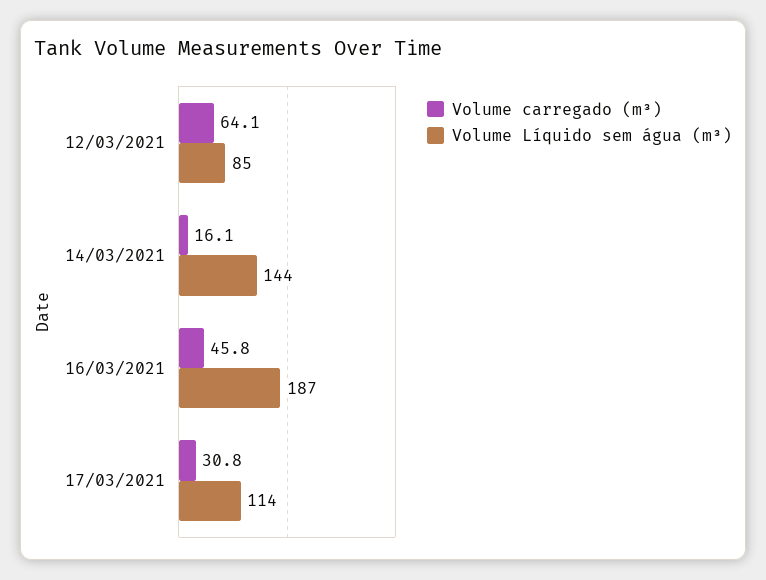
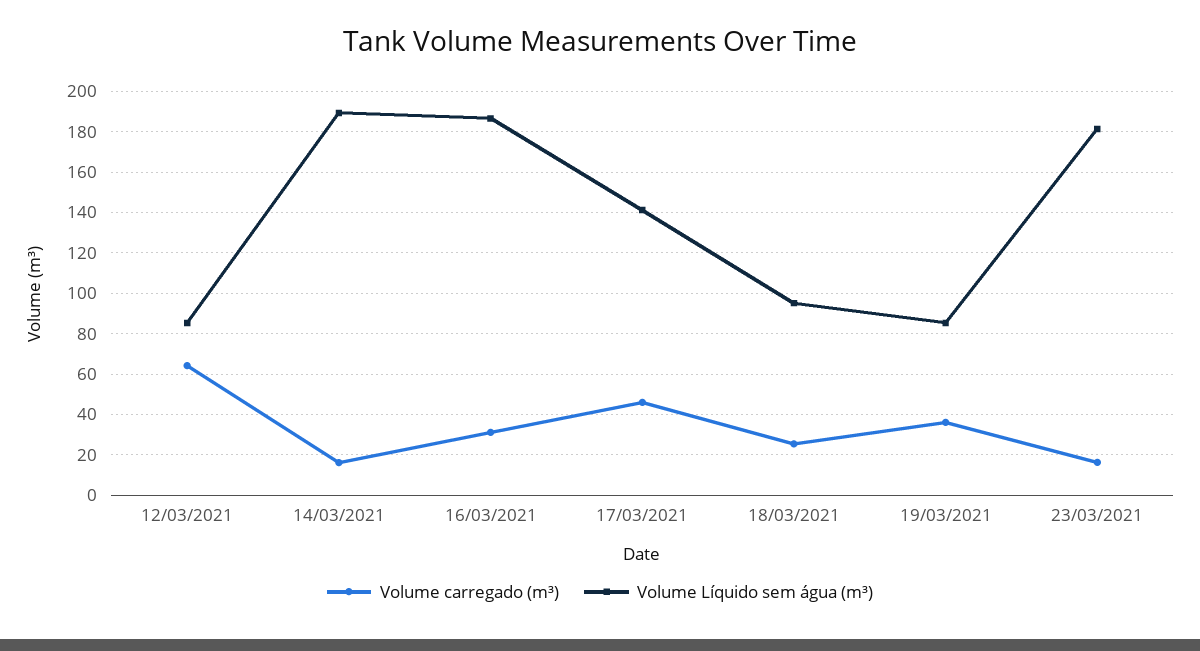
Volume Líquido sem água (m³), 14/03/2021: 144 -> 190
Volume carregado (m³), 16/03/2021: 45.8 -> 30
Volume carregado (m³), 17/03/2021: 30.8 -> 45
Volume Líquido sem água (m³), 17/03/2021: 114 -> 140
Volume carregado (m³), 18/03/2021: none -> 25
Volume Líquido sem água (m³), 18/03/2021: none -> 95
Volume carregado (m³), 19/03/2021: none -> 35
Volume Líquido sem água (m³), 19/03/2021: none -> 85
Volume carregado (m³), 23/03/2021: none -> 15
Volume Líquido sem água (m³), 23/03/2021: none -> 180

